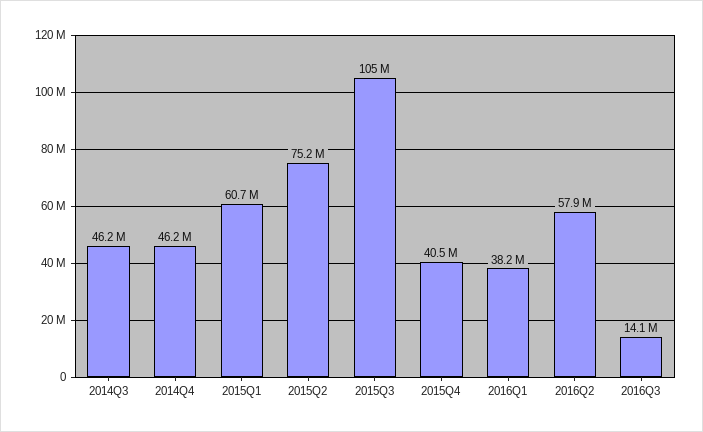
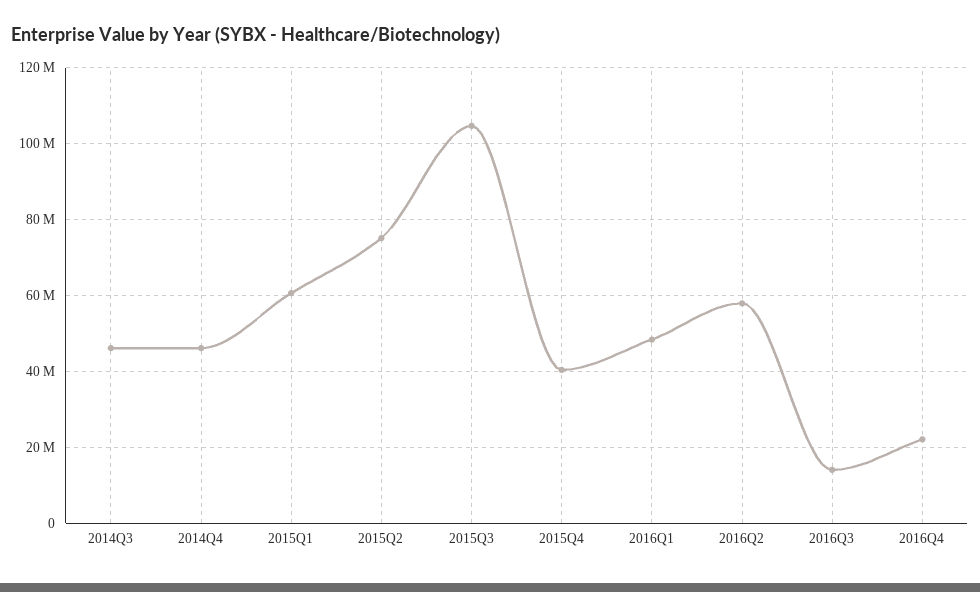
2016Q1: 38200000 -> 48000000
2016Q4: none -> 22000000

